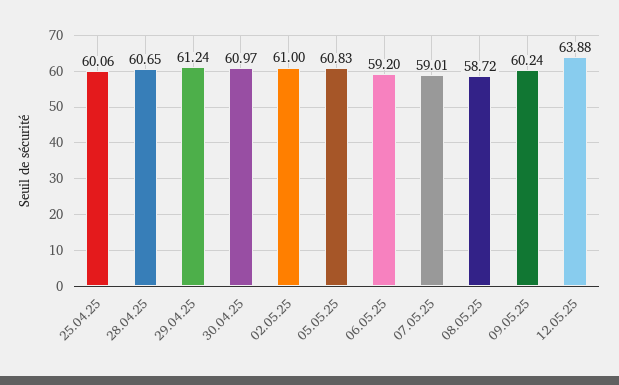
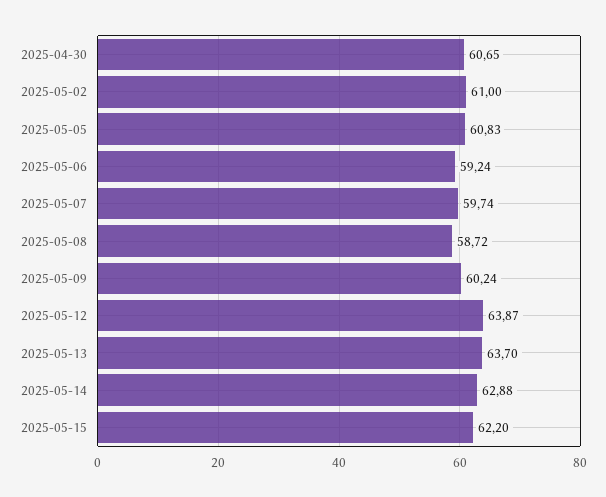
25.04.25: 60.06 -> none
28.04.25: 60.65 -> none
29.04.25: 61.24 -> none
30.04.25: 60.97 -> 60.65
06.05.25: 59.2 -> 59.24
07.05.25: 59.01 -> 59.74
12.05.25: 63.88 -> 63.87
2025-05-13: none -> 63.7
2025-05-14: none -> 62.88
2025-05-15: none -> 62.2

